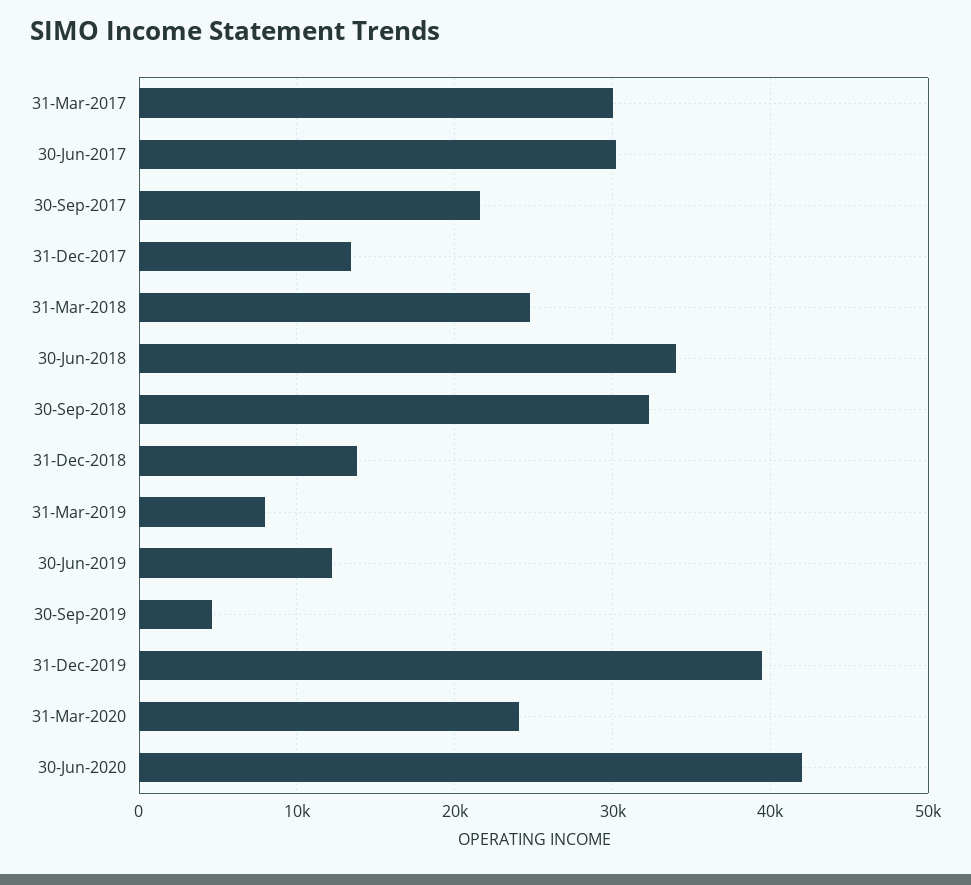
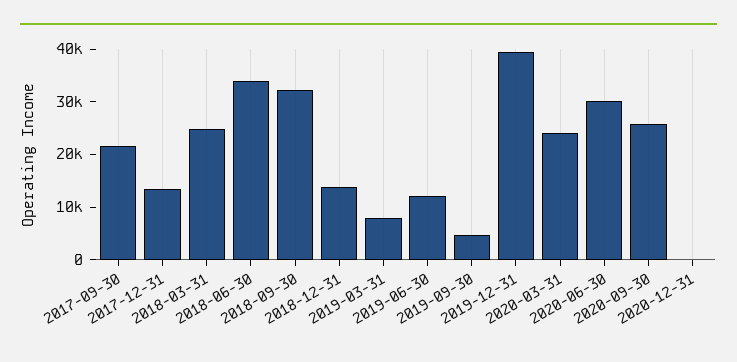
31-Mar-2017: 30000 -> none
30-Jun-2017: 30000 -> none
30-Jun-2020: 42000 -> 30000
2020-09-30: none -> 26000
2020-12-31: none -> 0

